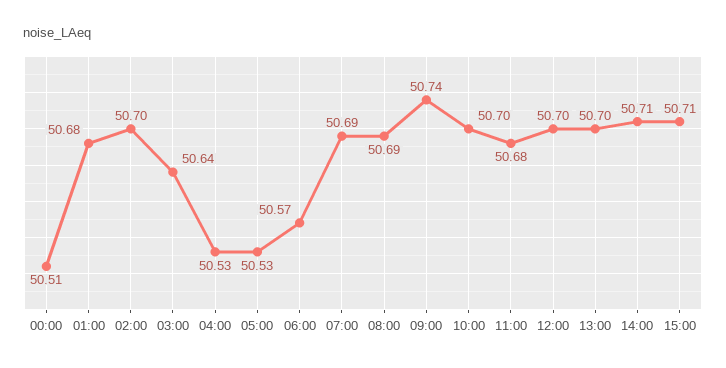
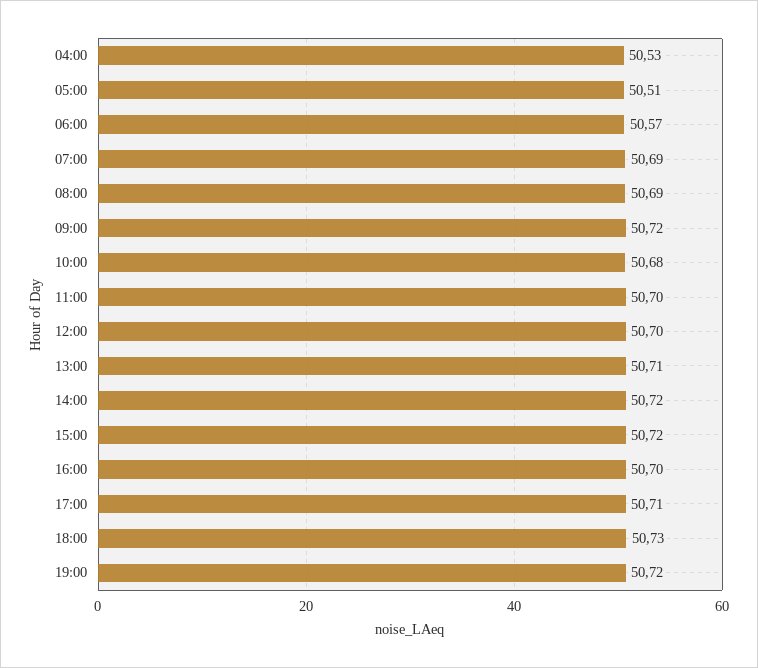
00:00: 50.51 -> none
01:00: 50.68 -> none
02:00: 50.7 -> none
03:00: 50.64 -> none
05:00: 50.53 -> 50.51
09:00: 50.74 -> 50.72
10:00: 50.7 -> 50.68
11:00: 50.68 -> 50.7
13:00: 50.7 -> 50.71
14:00: 50.71 -> 50.72
15:00: 50.71 -> 50.72
16:00: none -> 50.7
17:00: none -> 50.71
18:00: none -> 50.73
19:00: none -> 50.72

